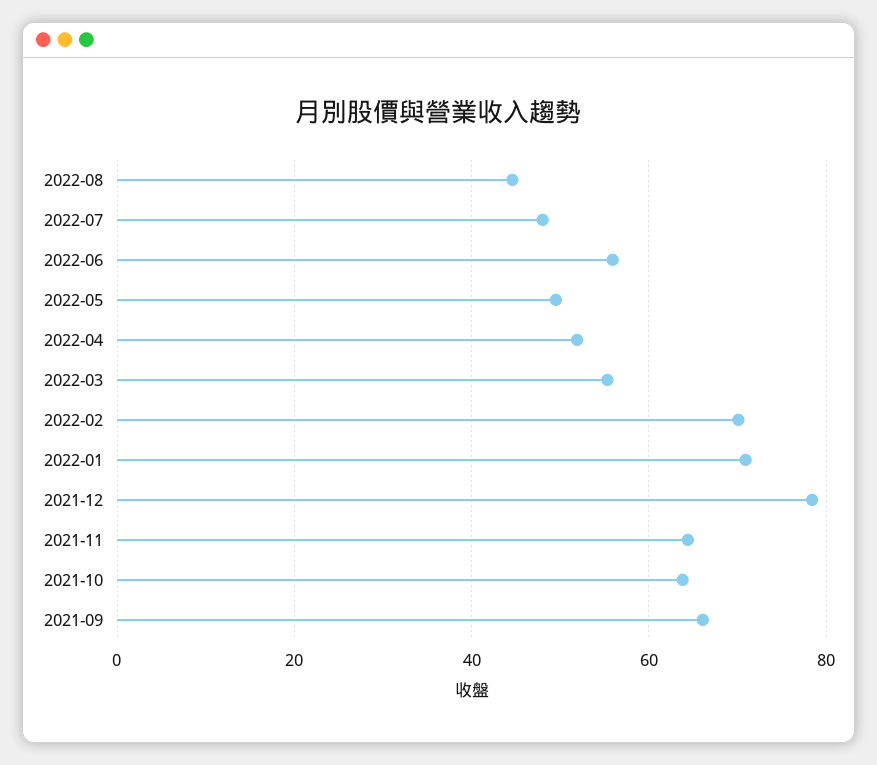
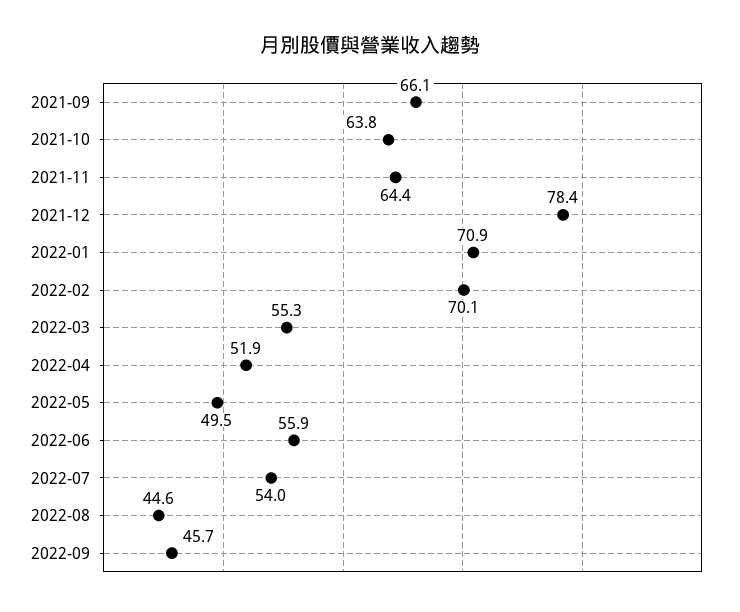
2022-07: 48 -> 54
2022-09: none -> 45.7

